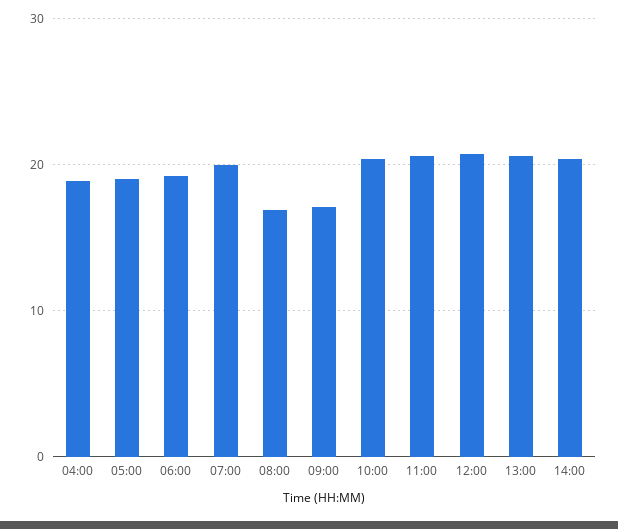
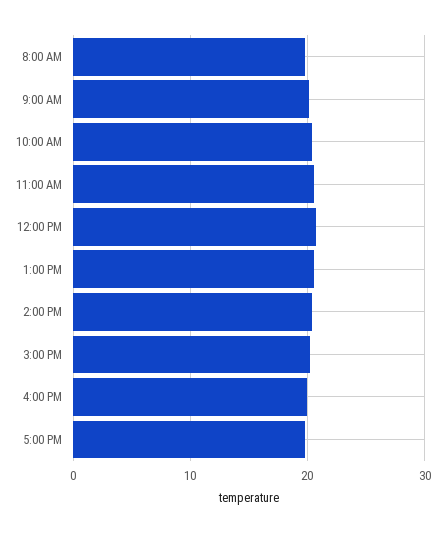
04:00: 19 -> none
05:00: 19 -> none
06:00: 19 -> none
07:00: 20 -> none
08:00: 17 -> 20
09:00: 17 -> 20
3:00 PM: none -> 20
4:00 PM: none -> 20
5:00 PM: none -> 20

